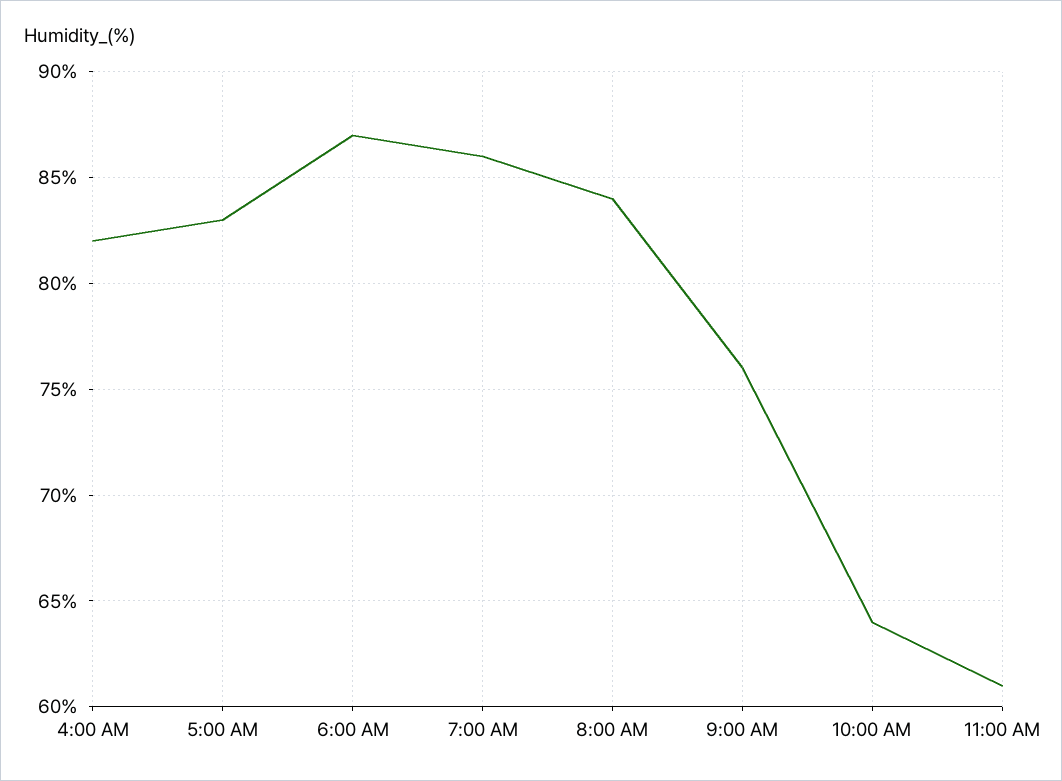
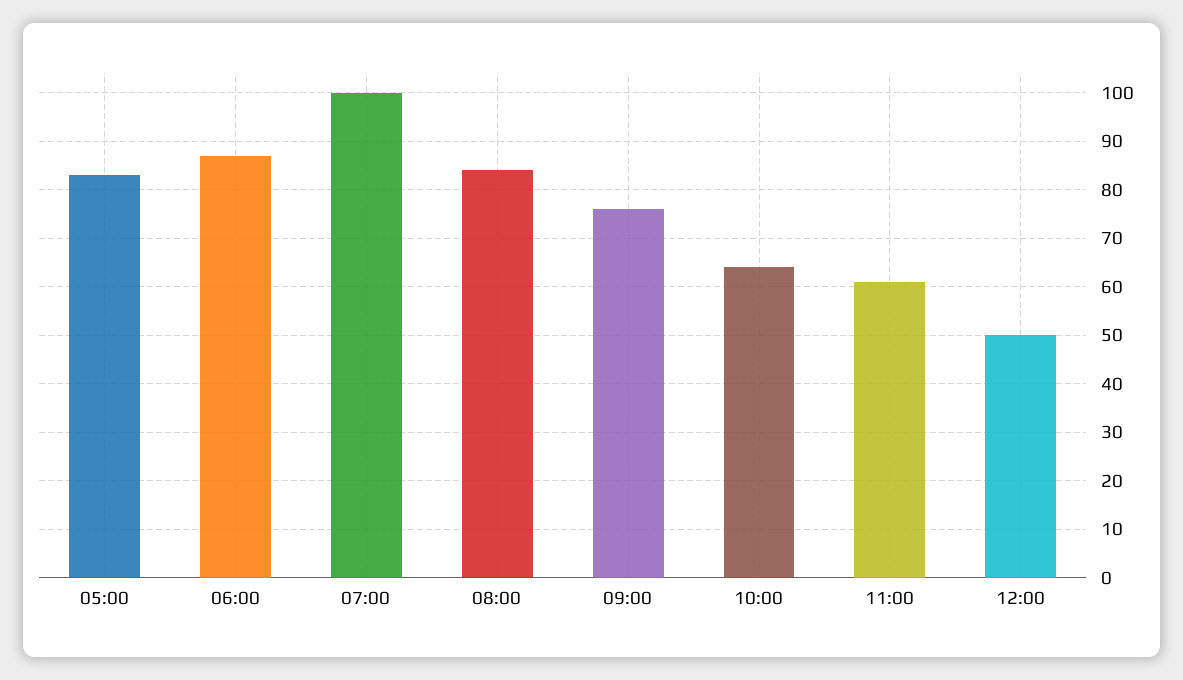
4:00 AM: 82 -> none
7:00 AM: 86 -> 100
12:00: none -> 50

